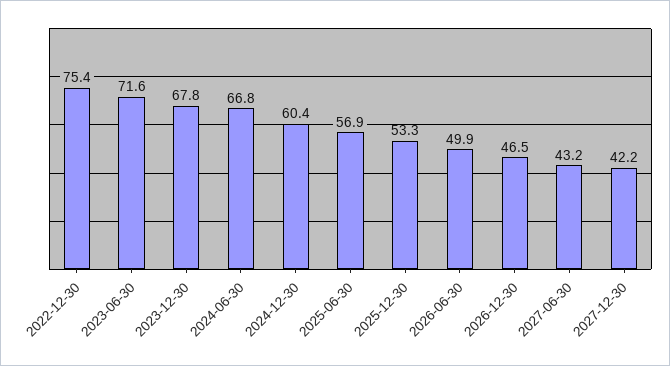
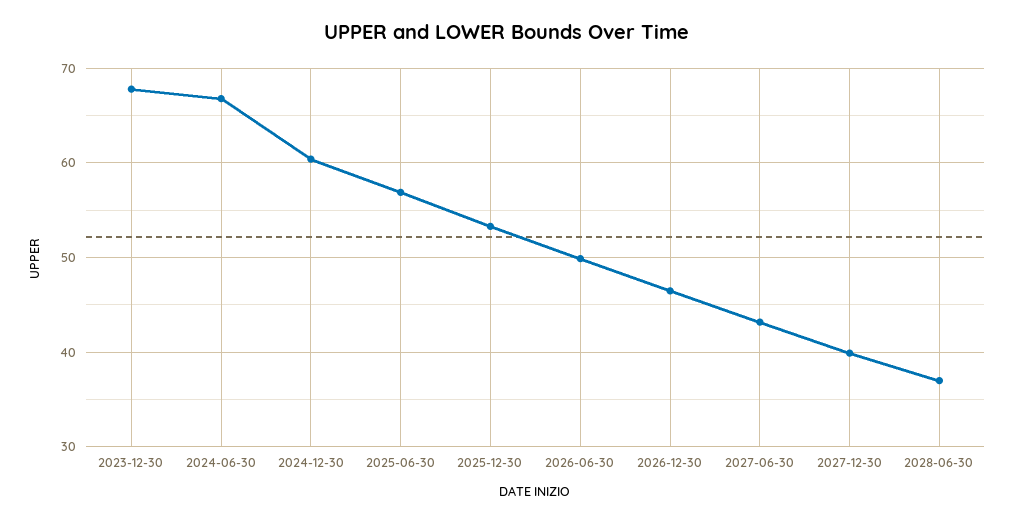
2022-12-30: 75.4 -> none
2023-06-30: 71.6 -> none
2027-12-30: 42.2 -> 40
2028-06-30: none -> 37

